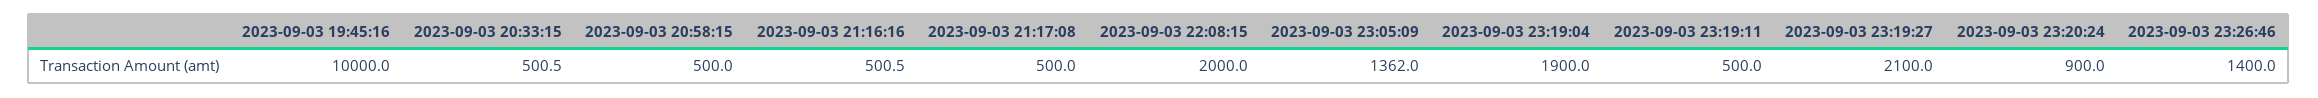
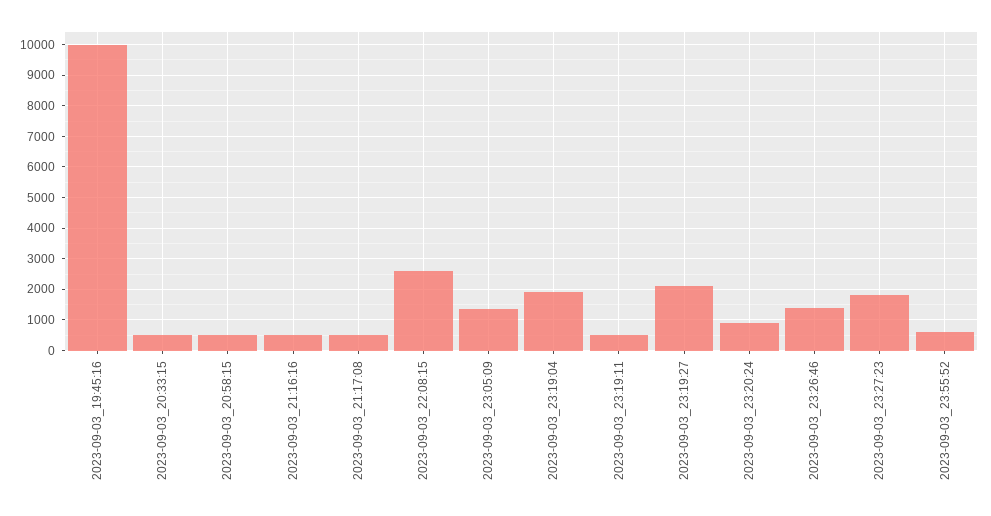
2023-09-03 22:08:15: 2000 -> 2600
2023-09-03_23:27:23: none -> 1800
2023-09-03_23:55:52: none -> 600

